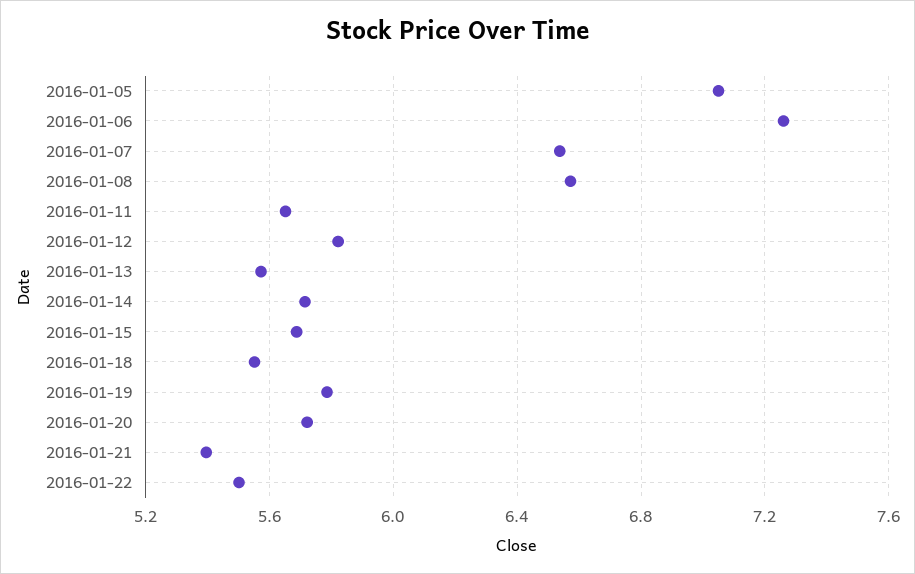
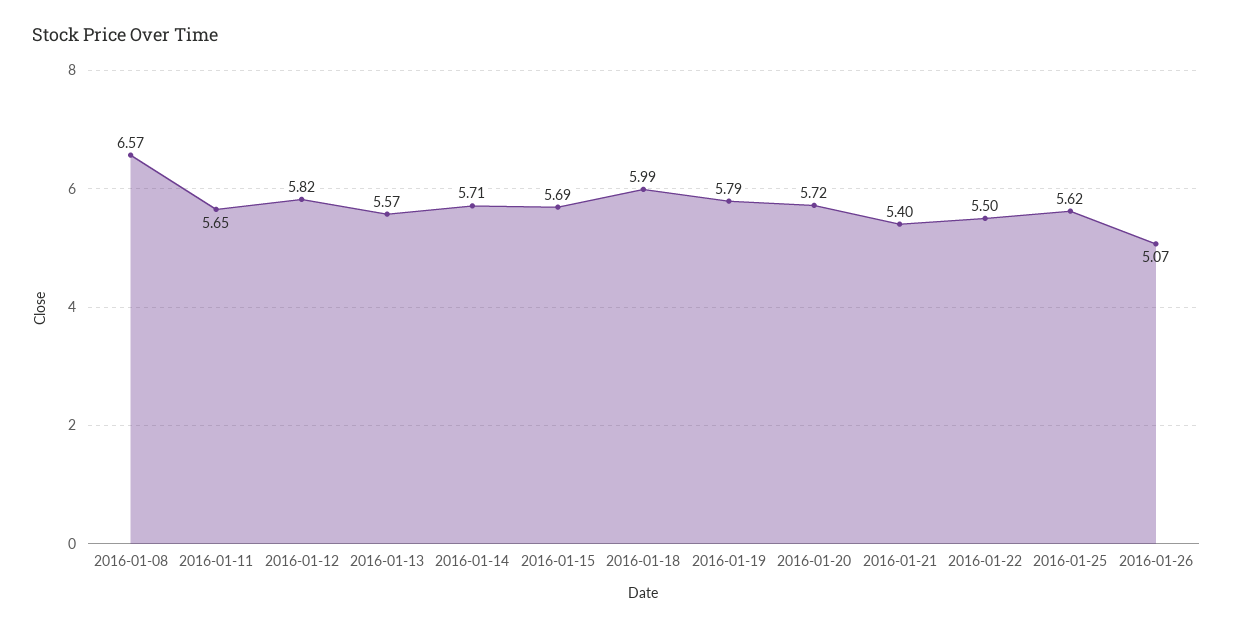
2016-01-05: 7.05 -> none
2016-01-06: 7.25 -> none
2016-01-07: 6.55 -> none
2016-01-18: 5.55 -> 5.99
2016-01-25: none -> 5.62
2016-01-26: none -> 5.07

